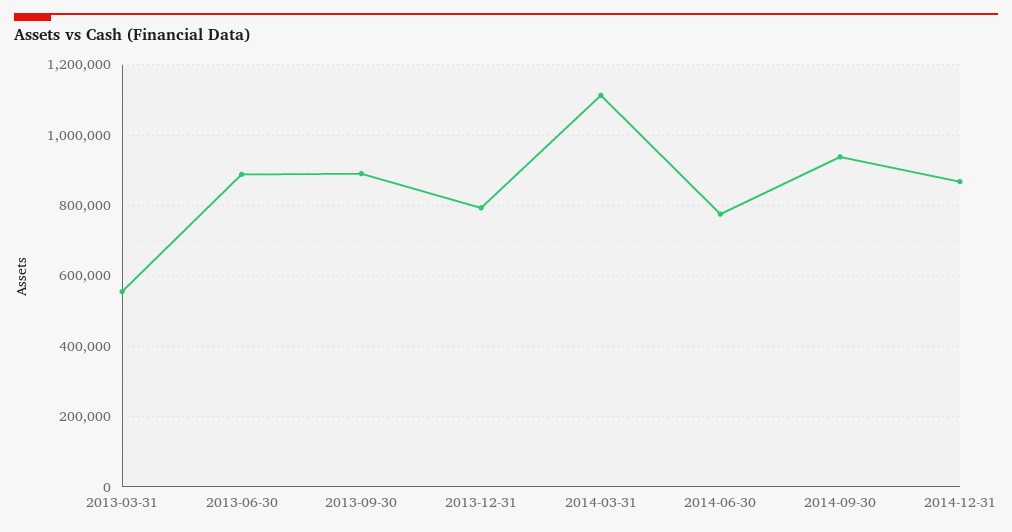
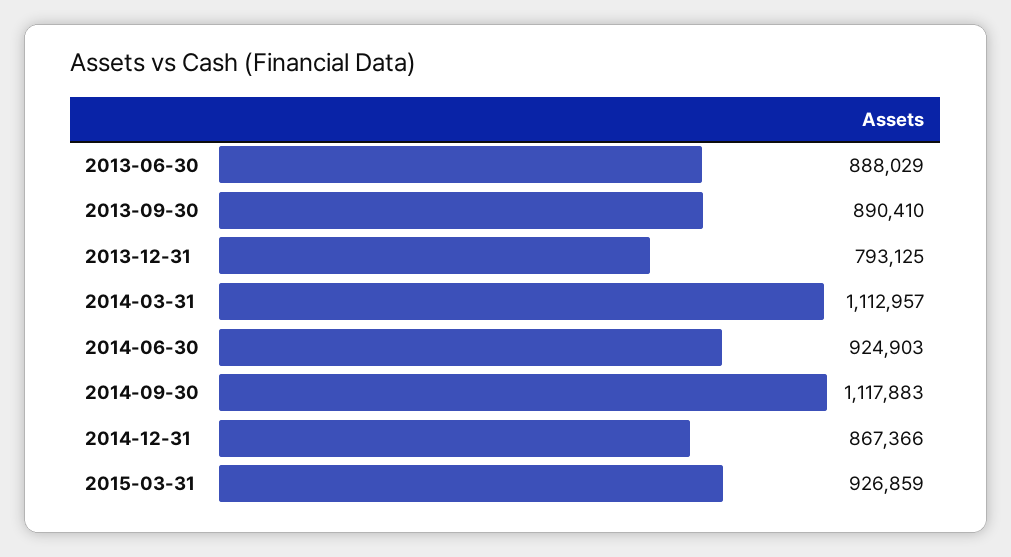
2013-03-31: 560000 -> none
2014-06-30: 780000 -> 924903
2014-09-30: 940000 -> 1117883
2015-03-31: none -> 926859

